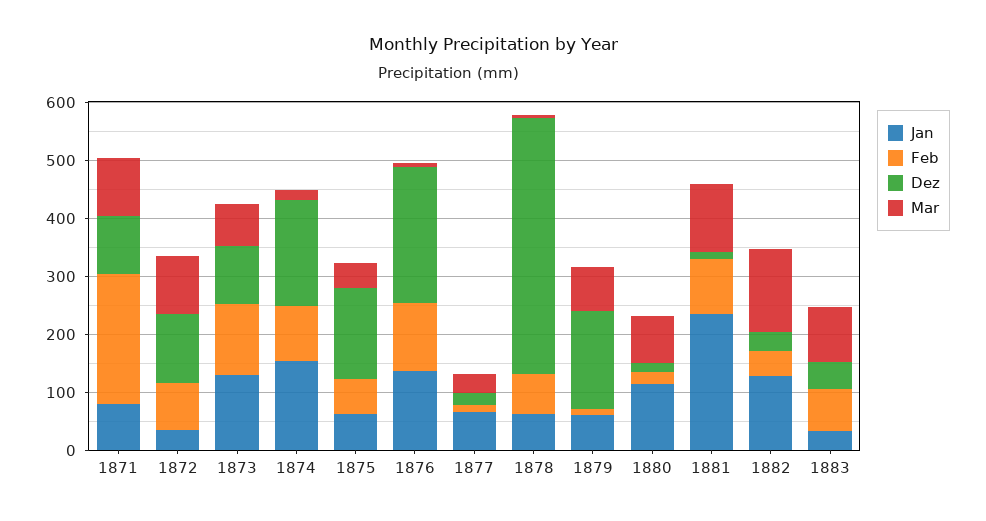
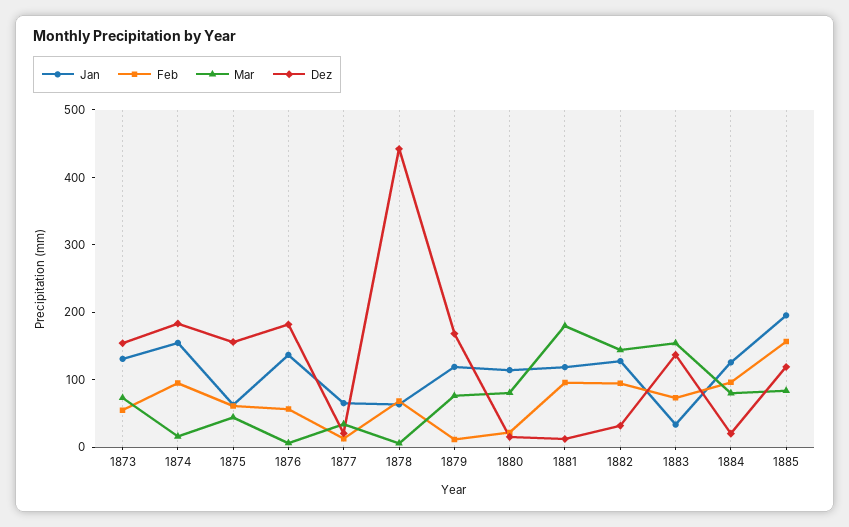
Jan, 1871: 80 -> none
Feb, 1871: 220 -> none
Dez, 1871: 100 -> none
Mar, 1871: 100 -> none
Jan, 1872: 40 -> none
Feb, 1872: 80 -> none
Dez, 1872: 120 -> none
Mar, 1872: 100 -> none
Feb, 1873: 120 -> 60
Dez, 1873: 100 -> 160
Feb, 1876: 120 -> 60
Dez, 1876: 240 -> 180
Jan, 1879: 60 -> 120
Jan, 1881: 240 -> 120
Mar, 1881: 120 -> 180
Feb, 1882: 40 -> 100
Dez, 1883: 40 -> 140
Mar, 1883: 100 -> 160
Jan, 1884: none -> 120
Feb, 1884: none -> 100
Mar, 1884: none -> 80
Dez, 1884: none -> 20
Jan, 1885: none -> 200
Feb, 1885: none -> 160
Mar, 1885: none -> 80
Dez, 1885: none -> 120

